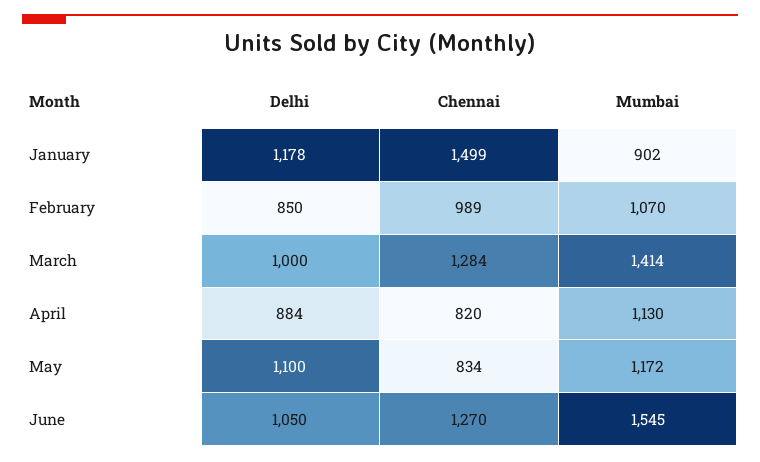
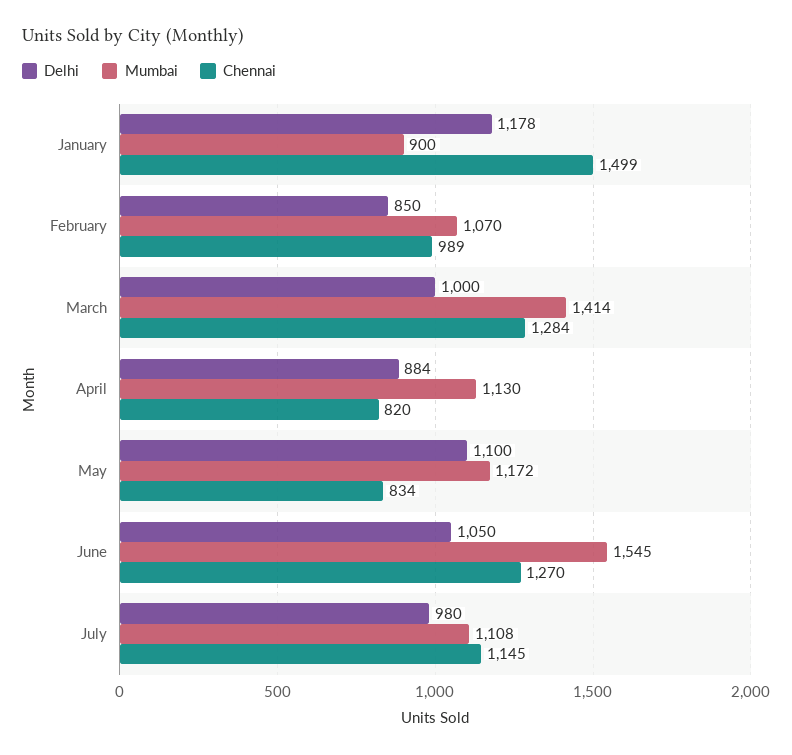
Mumbai, January: 902 -> 900
Delhi, July: none -> 980
Mumbai, July: none -> 1108
Chennai, July: none -> 1145

